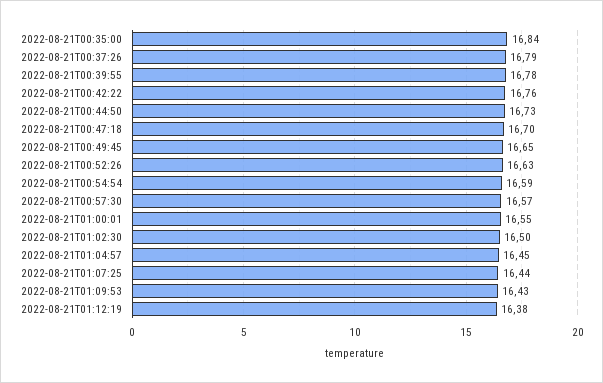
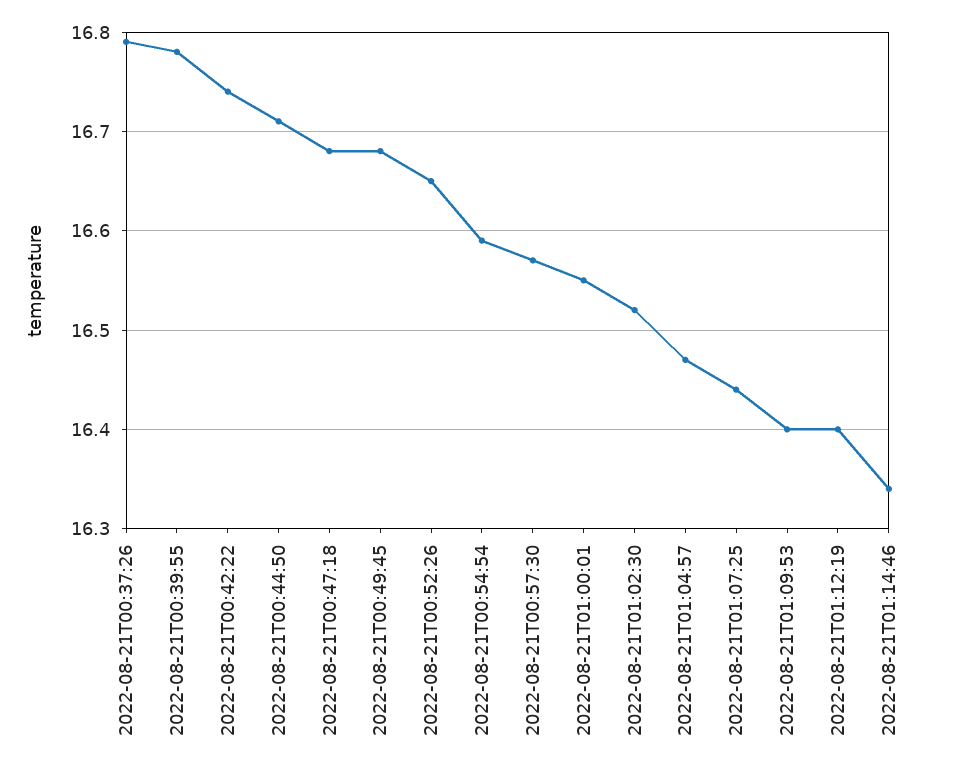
2022-08-21T00:35:00: 16.84 -> none
2022-08-21T00:42:22: 16.76 -> 16.74
2022-08-21T00:44:50: 16.73 -> 16.71
2022-08-21T00:47:18: 16.7 -> 16.68
2022-08-21T00:49:45: 16.65 -> 16.68
2022-08-21T00:52:26: 16.63 -> 16.65
2022-08-21T01:02:30: 16.5 -> 16.52
2022-08-21T01:04:57: 16.45 -> 16.47
2022-08-21T01:09:53: 16.43 -> 16.4
2022-08-21T01:12:19: 16.38 -> 16.4
2022-08-21T01:14:46: none -> 16.34

